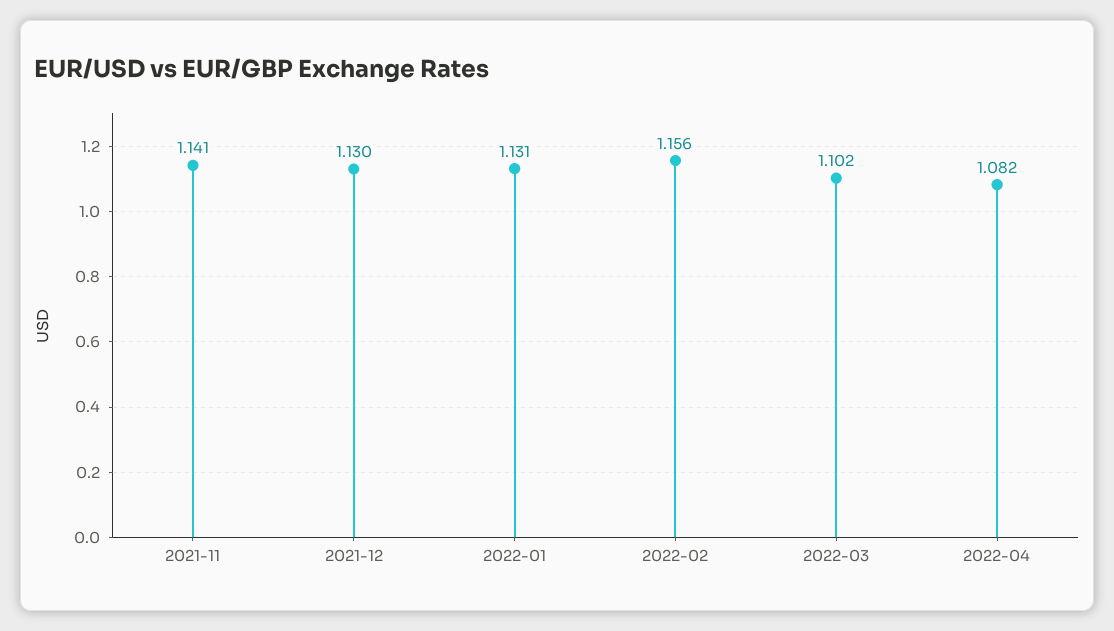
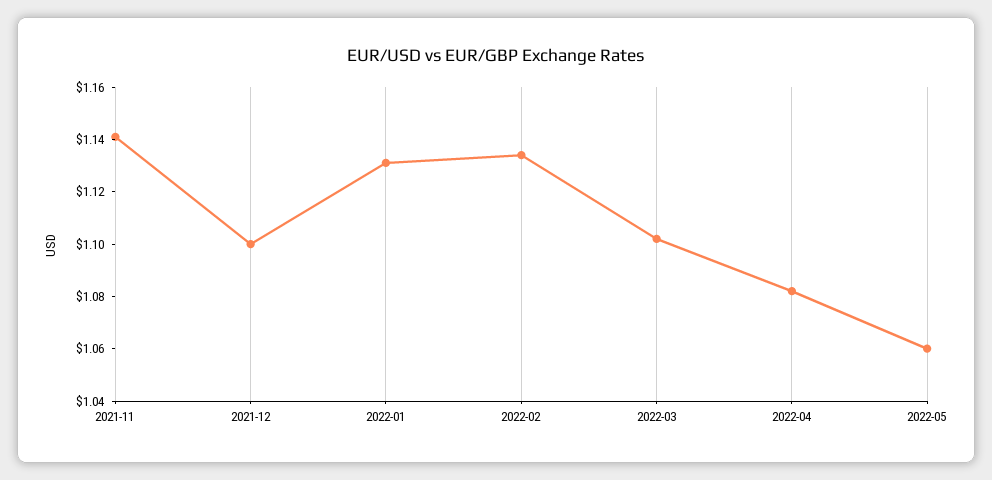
2021-12: 1.13 -> 1.1
2022-02: 1.156 -> 1.135
2022-05: none -> 1.06

